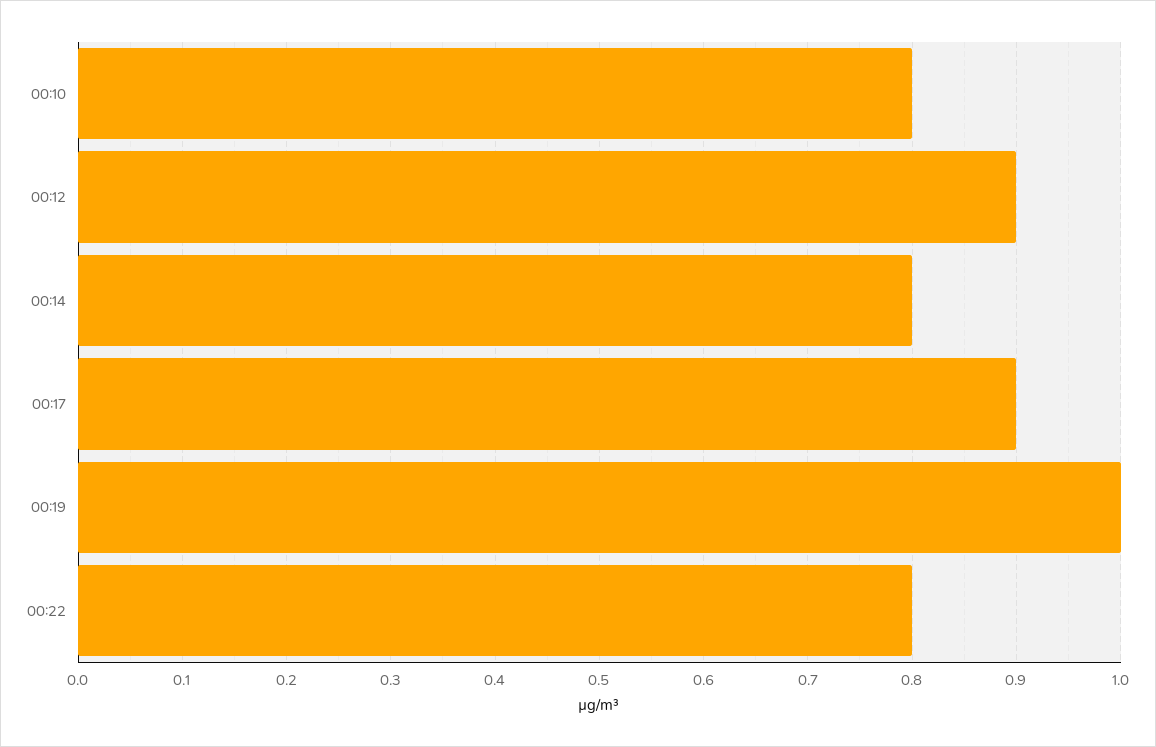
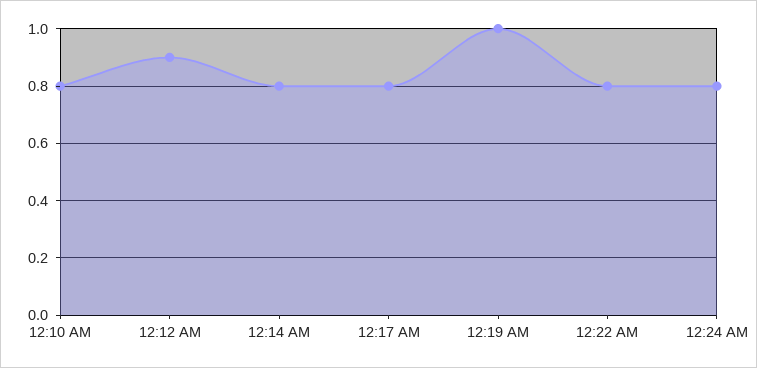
00:17: 0.9 -> 0.8
12:24 AM: none -> 0.8

